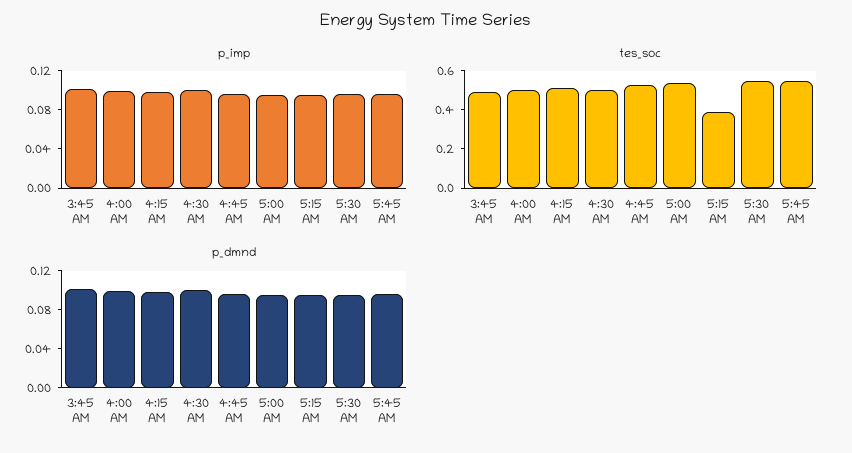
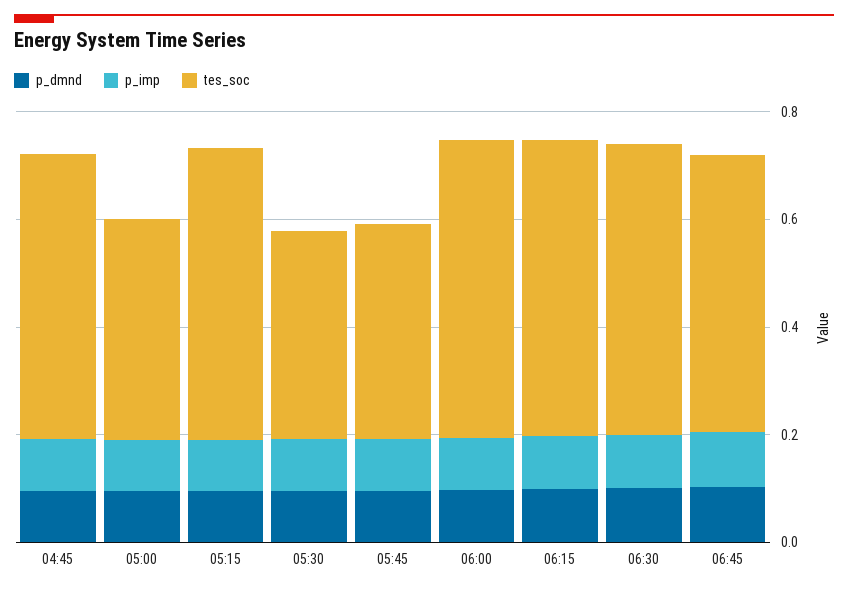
p_imp, 3:45 AM: 0.1 -> none
p_imp, 4:00 AM: 0.1 -> none
p_imp, 4:15 AM: 0.1 -> none
p_imp, 4:30 AM: 0.1 -> none
tes_soc, 3:45 AM: 0.5 -> none
tes_soc, 4:00 AM: 0.5 -> none
tes_soc, 4:15 AM: 0.5 -> none
tes_soc, 4:30 AM: 0.5 -> none
tes_soc, 5:00 AM: 0.55 -> 0.4
tes_soc, 5:15 AM: 0.4 -> 0.55
tes_soc, 5:30 AM: 0.55 -> 0.4
tes_soc, 5:45 AM: 0.55 -> 0.4
p_dmnd, 3:45 AM: 0.1 -> none
p_dmnd, 4:00 AM: 0.1 -> none
p_dmnd, 4:15 AM: 0.1 -> none
p_dmnd, 4:30 AM: 0.1 -> none
p_dmnd, 06:00: none -> 0.1
p_imp, 06:00: none -> 0.1
tes_soc, 06:00: none -> 0.55
p_dmnd, 06:15: none -> 0.1
p_imp, 06:15: none -> 0.1
tes_soc, 06:15: none -> 0.55
p_dmnd, 06:30: none -> 0.1
p_imp, 06:30: none -> 0.1
tes_soc, 06:30: none -> 0.55
p_dmnd, 06:45: none -> 0.1
p_imp, 06:45: none -> 0.1
tes_soc, 06:45: none -> 0.5

